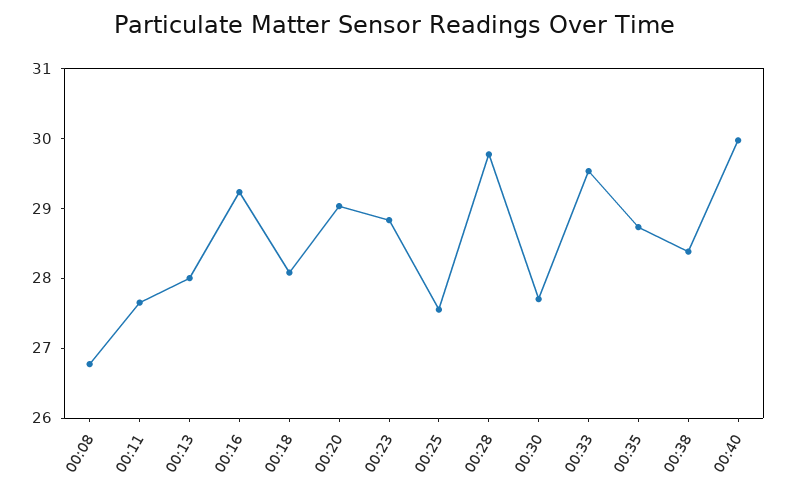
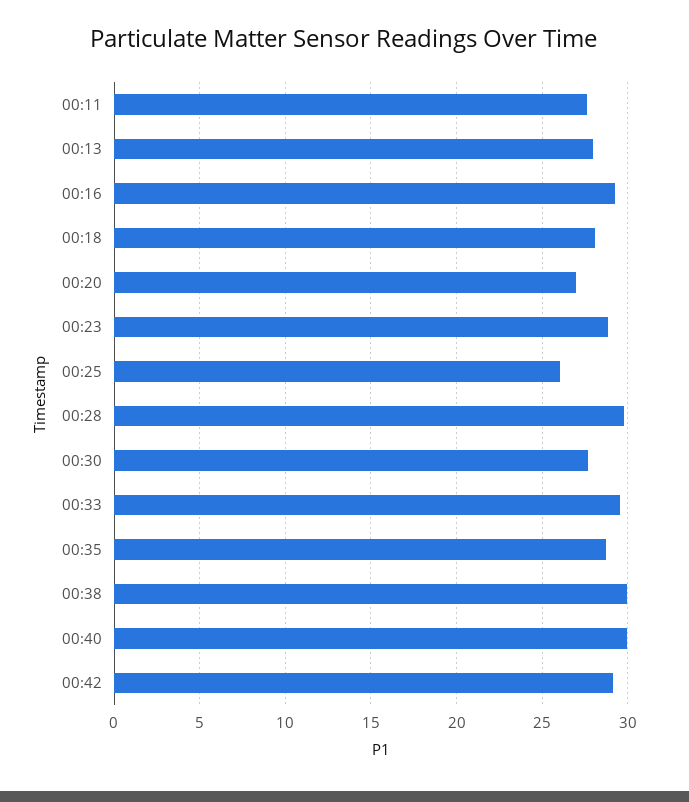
00:08: 26.8 -> none
00:20: 29 -> 27
00:25: 27.6 -> 26
00:38: 28.4 -> 30
00:42: none -> 29

